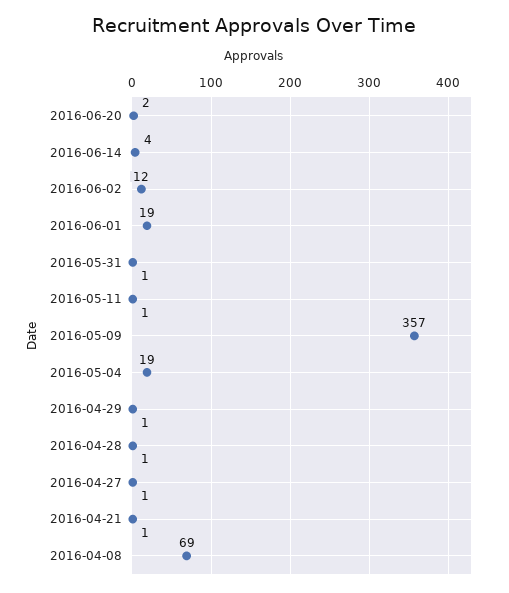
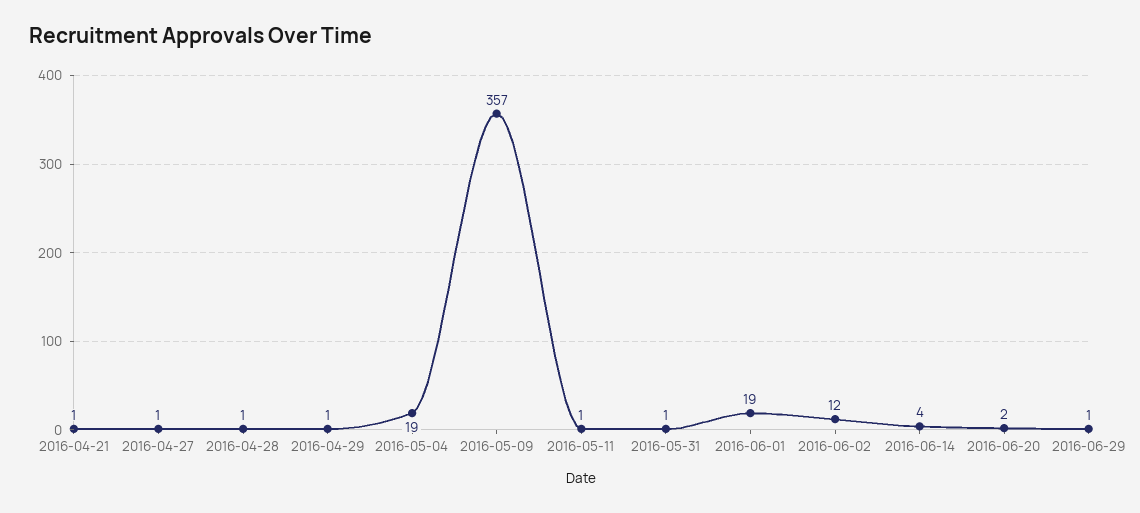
2016-04-08: 69 -> none
2016-06-29: none -> 1

